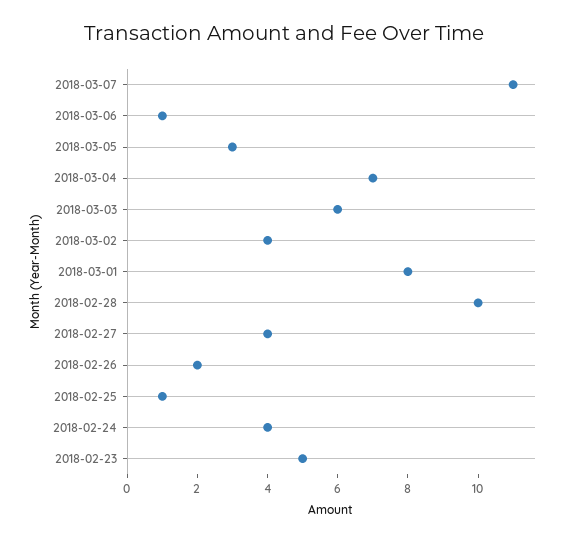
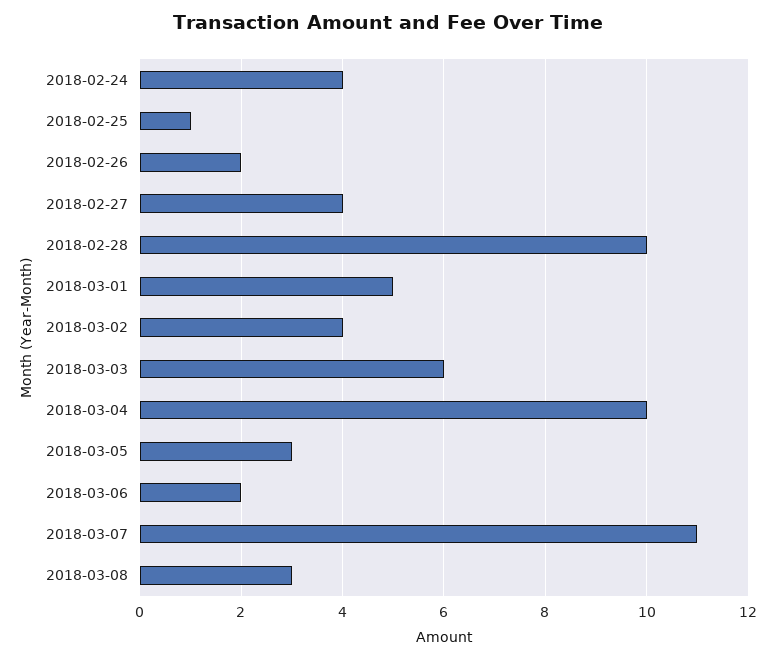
2018-03-06: 1 -> 2
2018-03-04: 7 -> 10
2018-03-01: 8 -> 5
2018-02-23: 5 -> none
2018-03-08: none -> 3

